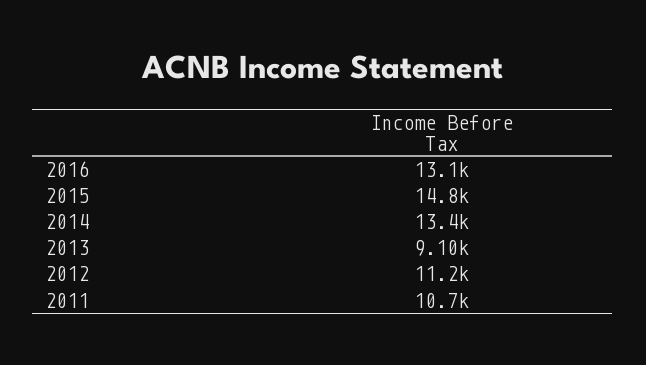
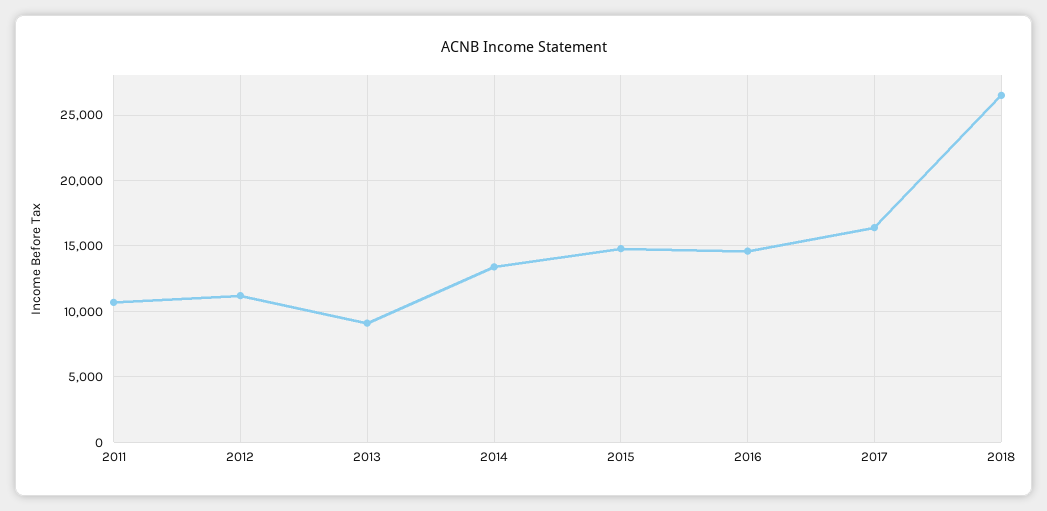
2016: 13100 -> 14500
2017: none -> 16500
2018: none -> 26500

